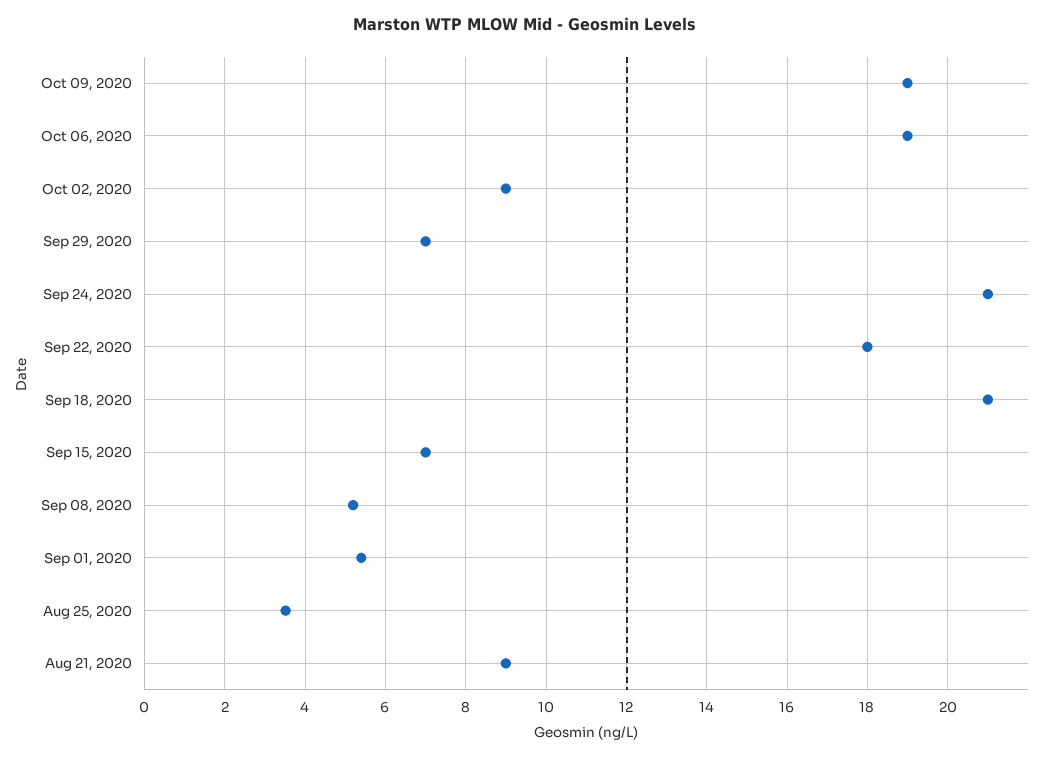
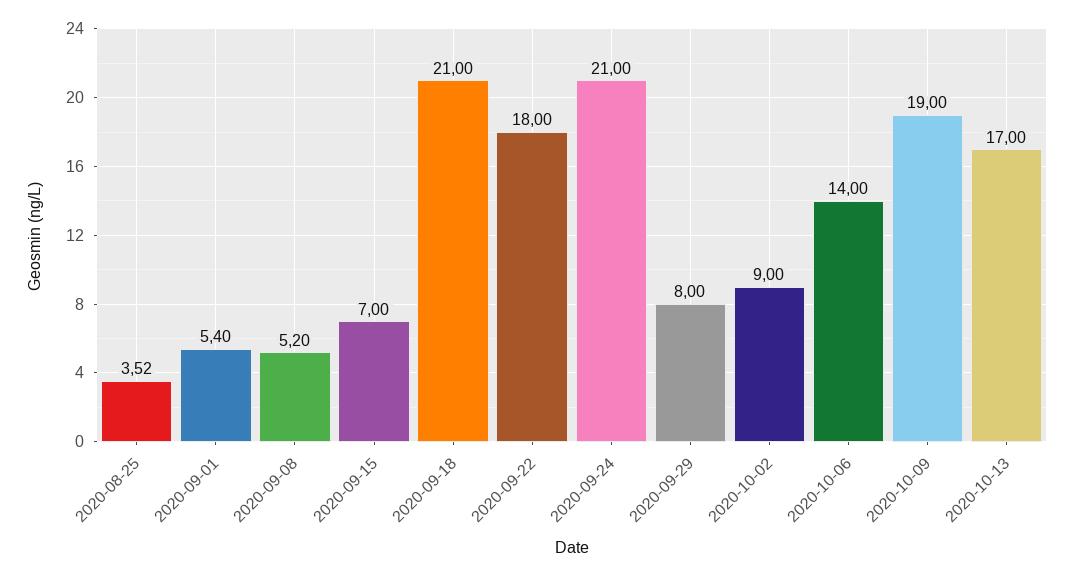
Oct 06, 2020: 19 -> 14
Sep 29, 2020: 7 -> 8
Aug 21, 2020: 9 -> none
2020-10-13: none -> 17

